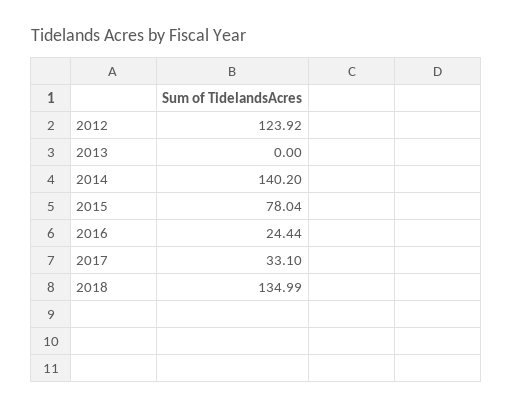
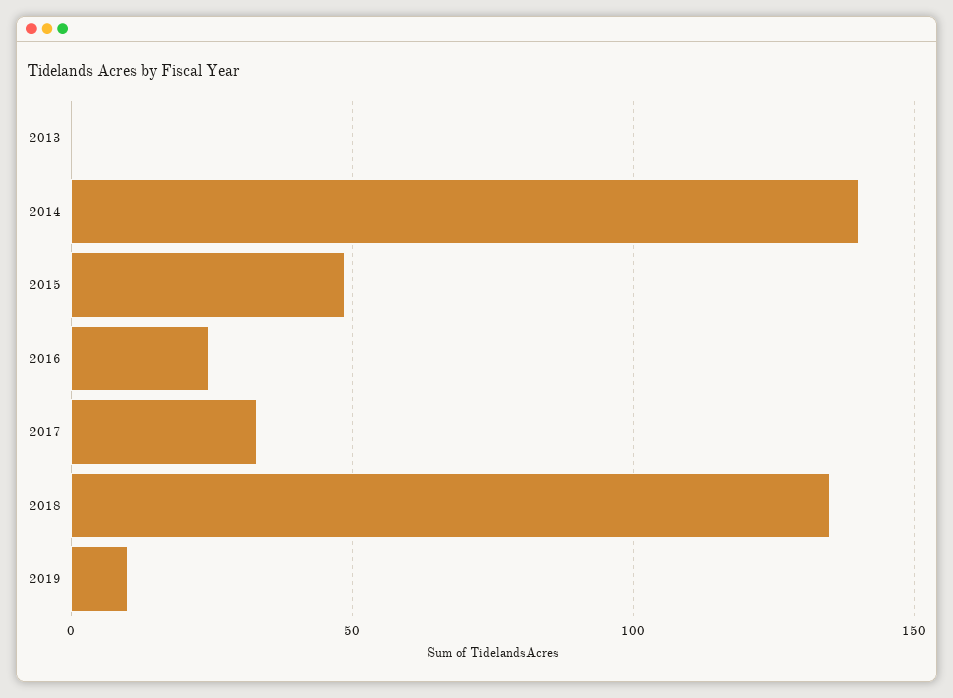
2012: 123.92 -> none
2015: 78.04 -> 50
2019: none -> 10

